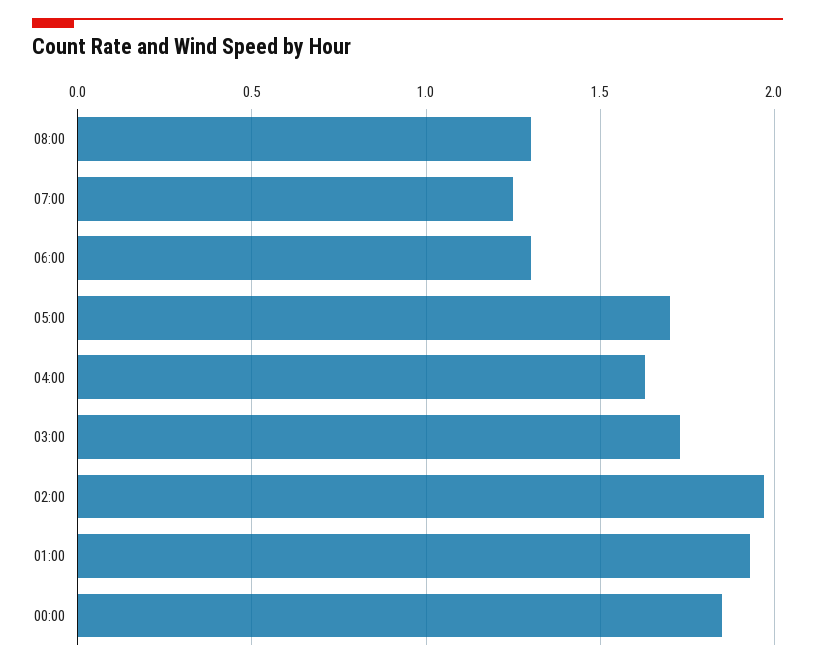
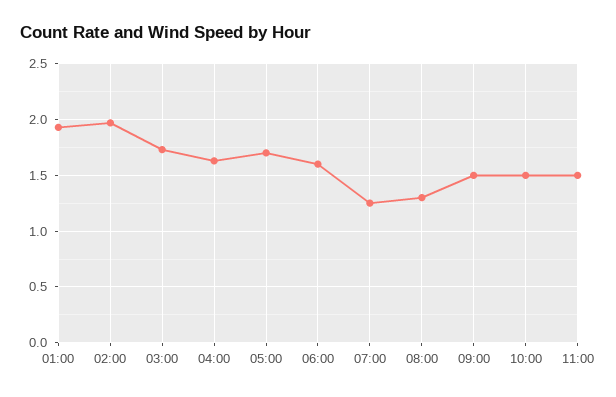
06:00: 1.3 -> 1.6
00:00: 1.85 -> none
09:00: none -> 1.5
10:00: none -> 1.5
11:00: none -> 1.5

